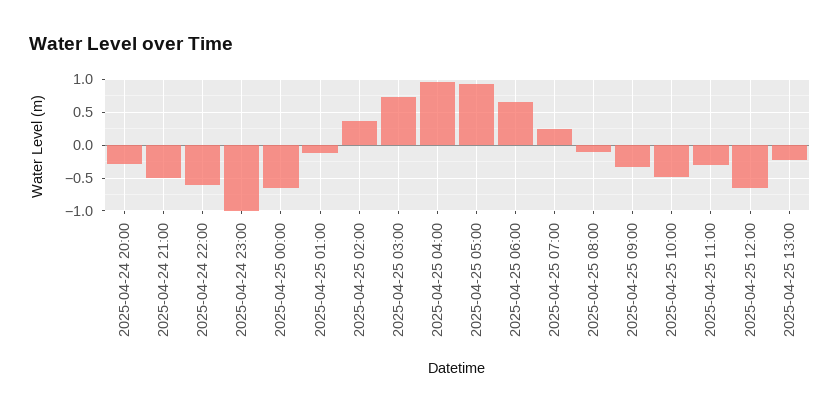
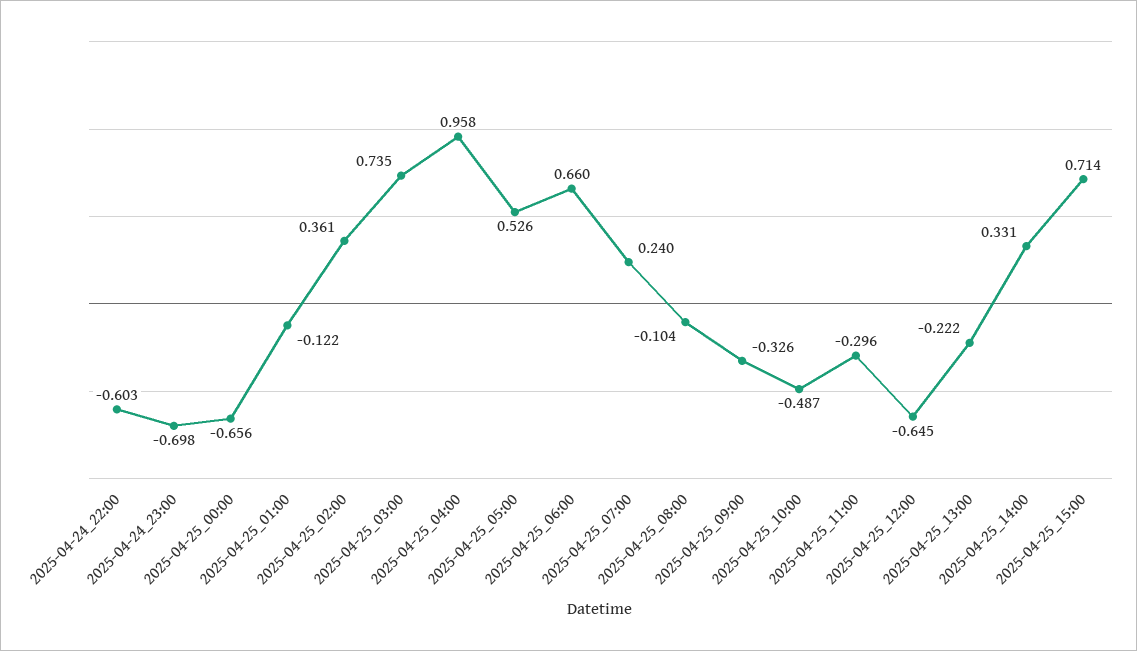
2025-04-24 20:00: -0.3 -> none
2025-04-24 21:00: -0.5 -> none
2025-04-24 23:00: -1 -> -0.698
2025-04-25 05:00: 0.9 -> 0.526
2025-04-25_14:00: none -> 0.331
2025-04-25_15:00: none -> 0.714

